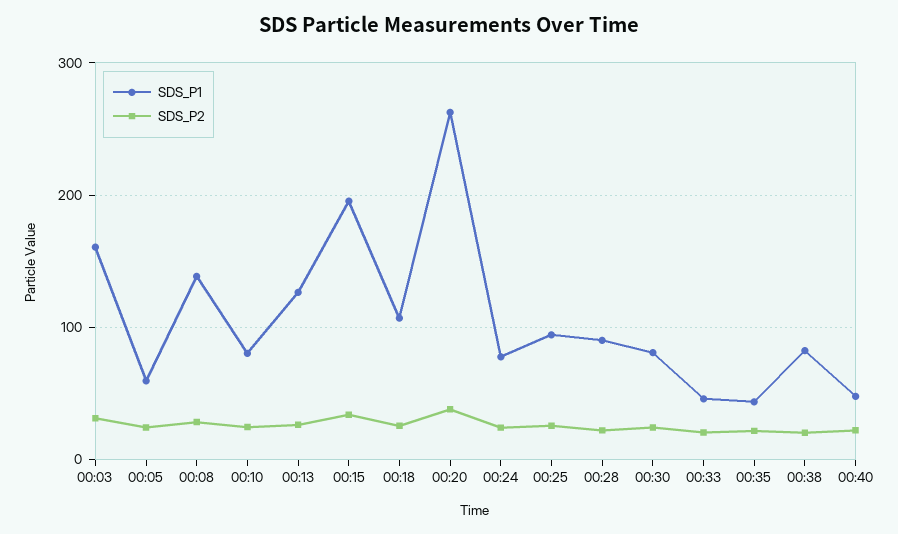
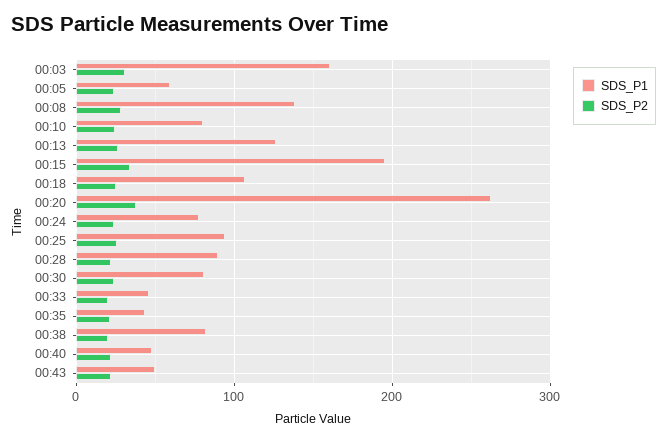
SDS_P1, 00:43: none -> 50
SDS_P2, 00:43: none -> 20

